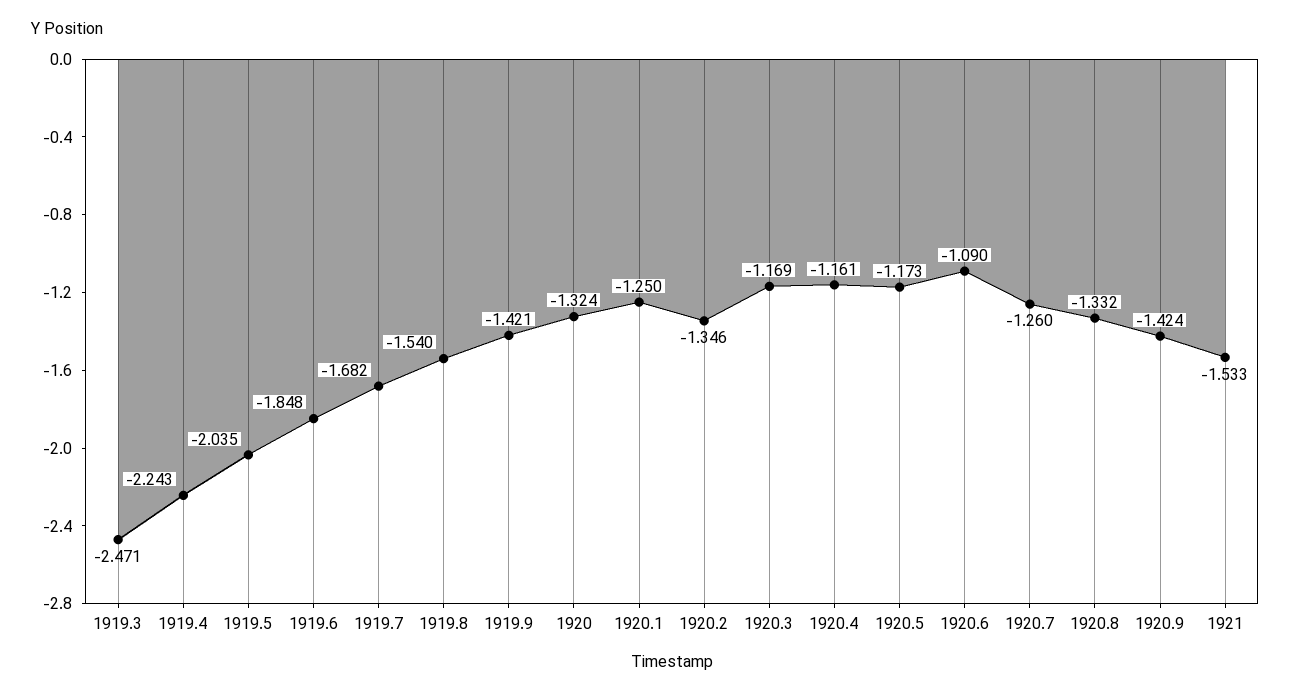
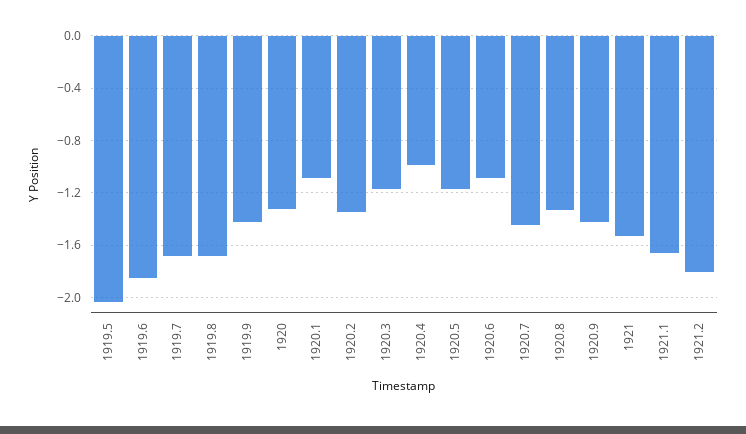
1919.3: -2.471 -> none
1919.4: -2.243 -> none
1919.8: -1.54 -> -1.7
1920.1: -1.25 -> -1.1
1920.4: -1.161 -> -1
1920.7: -1.26 -> -1.45
1921.1: none -> -1.65
1921.2: none -> -1.8

